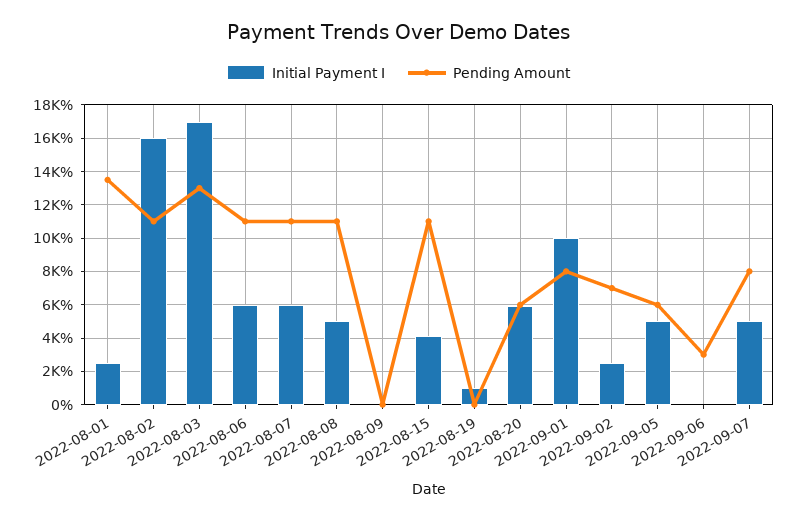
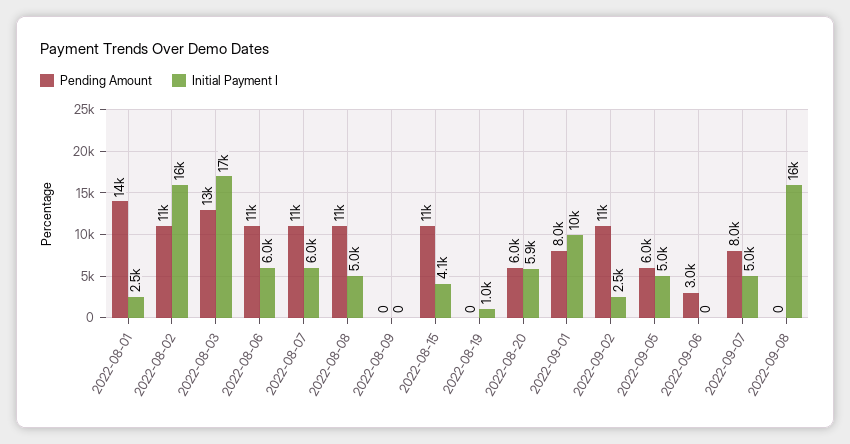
Pending Amount, 2022-09-02: 7000 -> 11000
Pending Amount, 2022-09-08: none -> 0
Initial Payment I, 2022-09-08: none -> 16000

